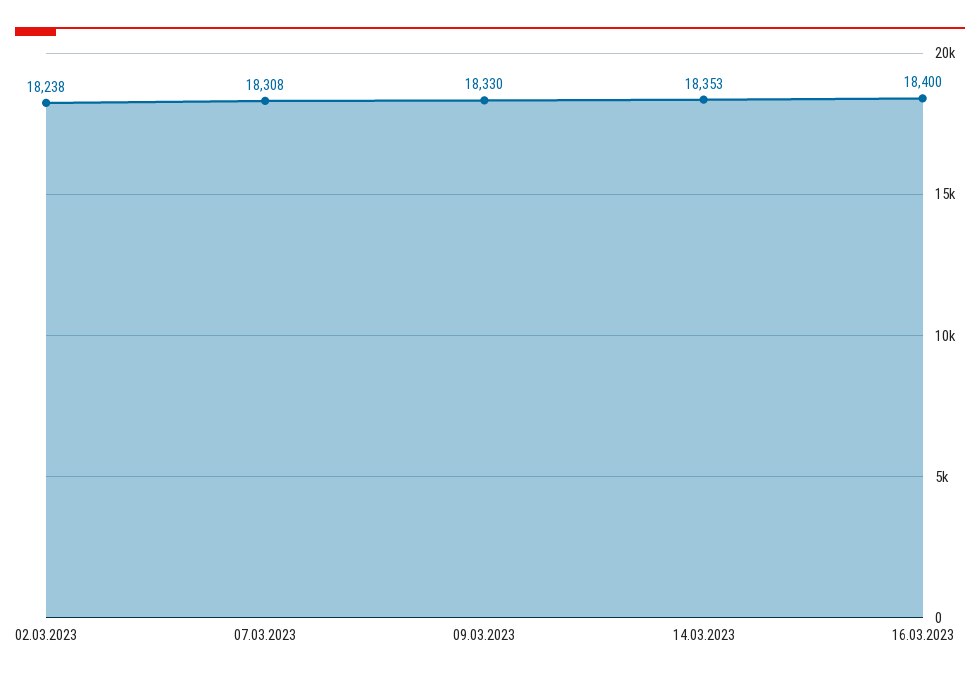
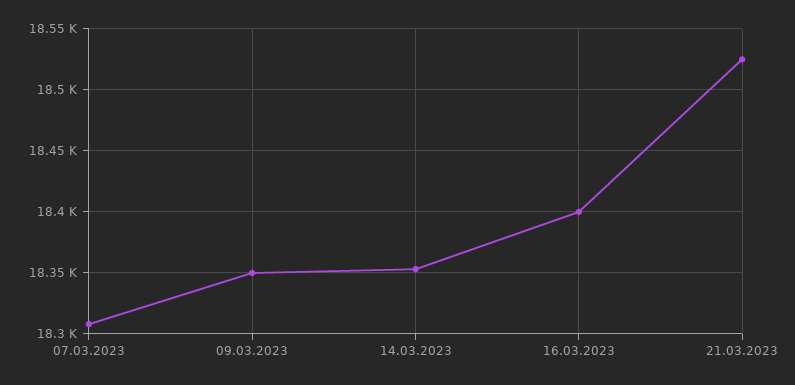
02.03.2023: 18238 -> none
09.03.2023: 18330 -> 18350
21.03.2023: none -> 18525

